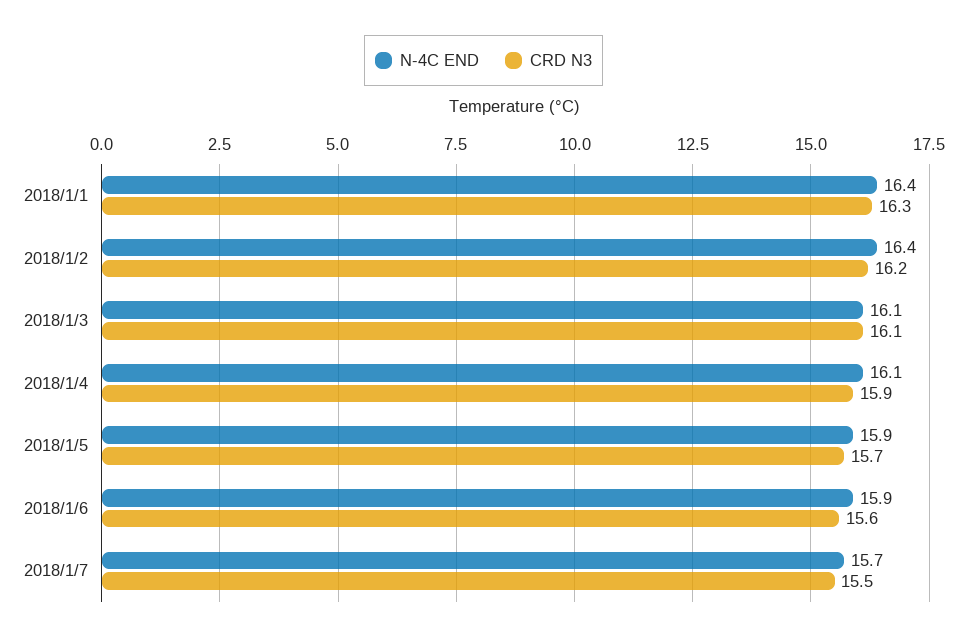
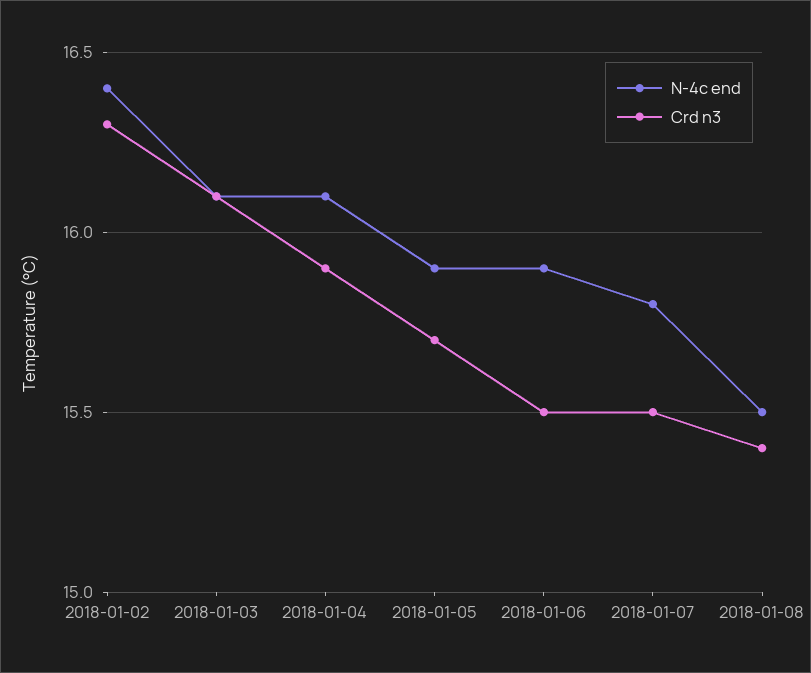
N-4C END, 2018/1/1: 16.4 -> none
CRD N3, 2018/1/1: 16.3 -> none
CRD N3, 2018/1/2: 16.2 -> 16.3
CRD N3, 2018/1/6: 15.6 -> 15.5
N-4C END, 2018/1/7: 15.7 -> 15.8
N-4C END, 2018-01-08: none -> 15.5
CRD N3, 2018-01-08: none -> 15.4

